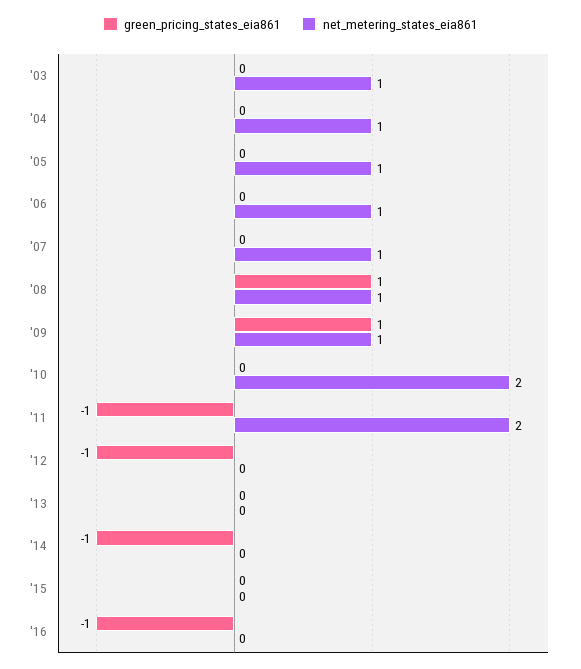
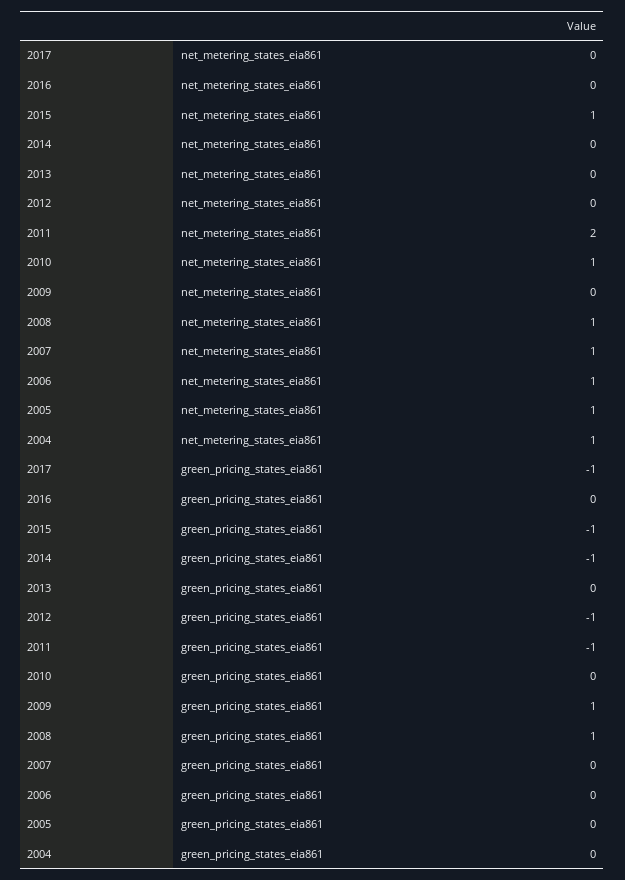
green_pricing_states_eia861, '03: 0 -> none
net_metering_states_eia861, '03: 1 -> none
net_metering_states_eia861, '09: 1 -> 0
net_metering_states_eia861, '10: 2 -> 1
green_pricing_states_eia861, '15: 0 -> -1
net_metering_states_eia861, '15: 0 -> 1
green_pricing_states_eia861, '16: -1 -> 0
net_metering_states_eia861, 2017: none -> 0
green_pricing_states_eia861, 2017: none -> -1

